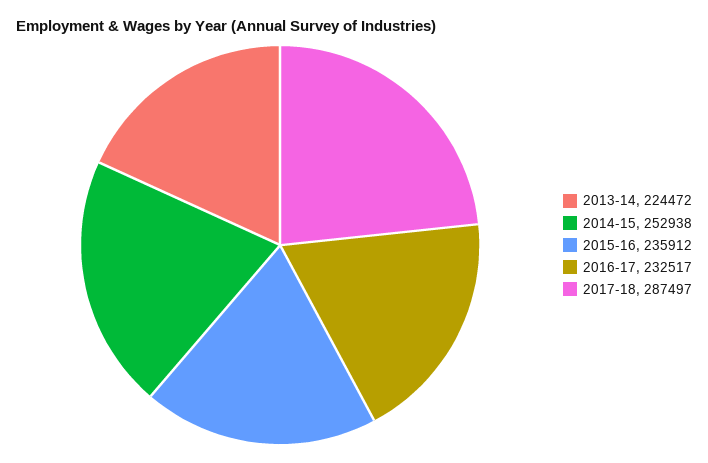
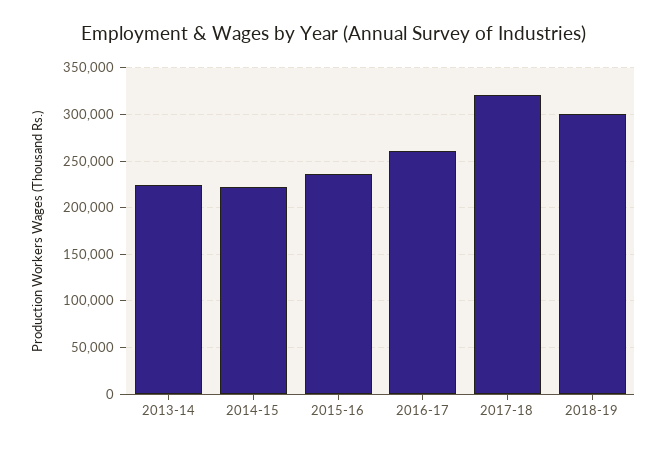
2014-15: 252938 -> 220000
2016-17: 232517 -> 260000
2017-18: 287497 -> 320000
2018-19: none -> 300000

